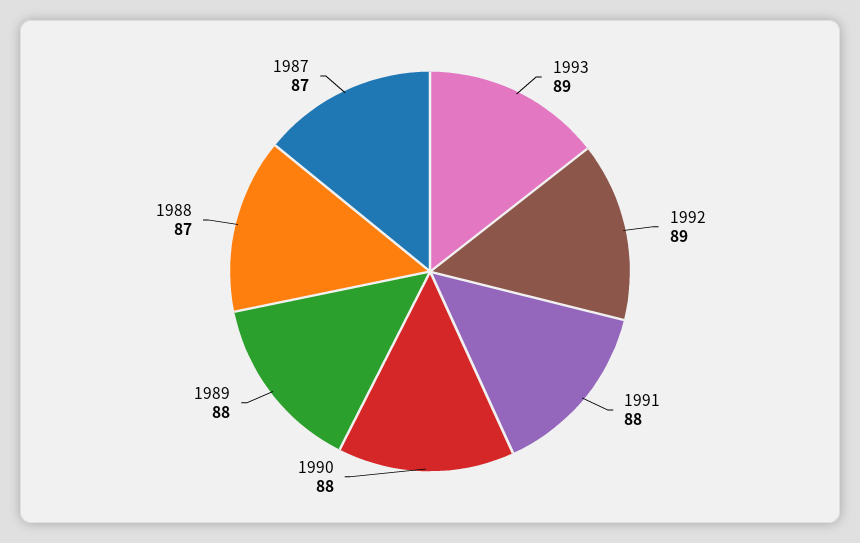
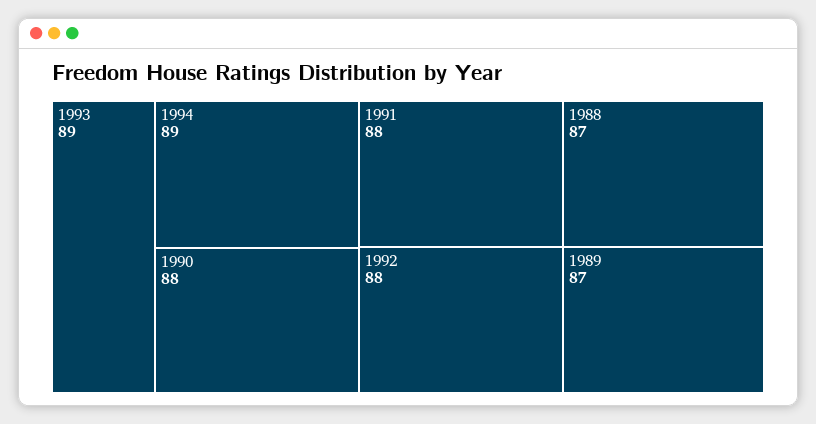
1992: 89 -> 88
1989: 88 -> 87
1987: 87 -> none
1994: none -> 89

